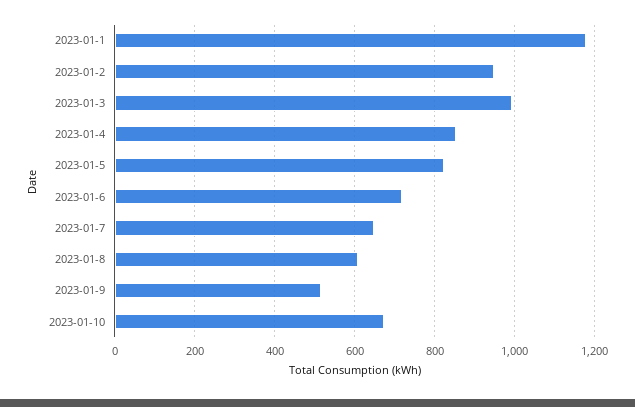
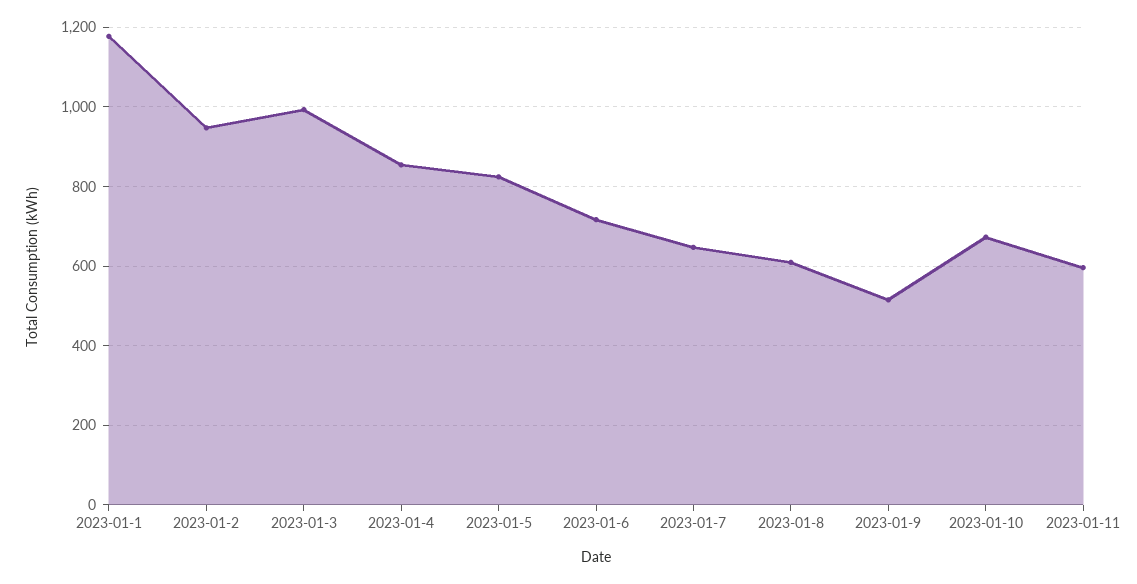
2023-01-11: none -> 600

